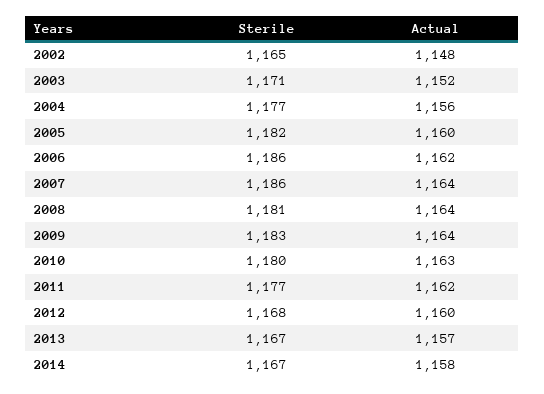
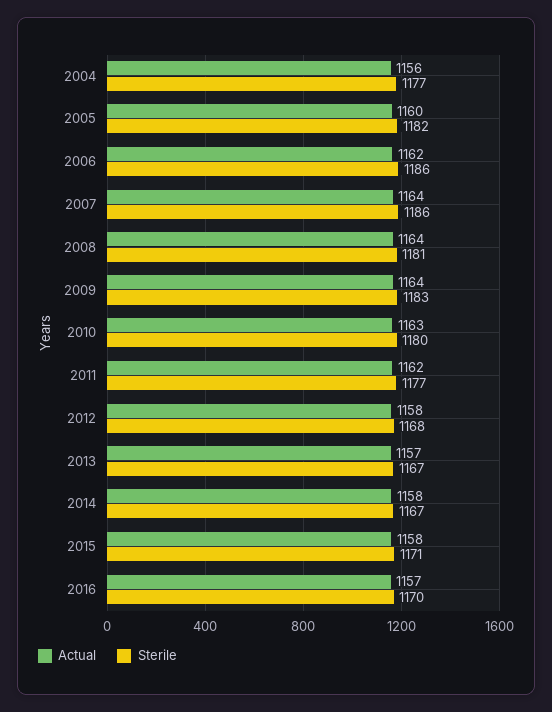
Sterile, 2002: 1165 -> none
Actual, 2002: 1148 -> none
Sterile, 2003: 1171 -> none
Actual, 2003: 1152 -> none
Actual, 2012: 1160 -> 1158
Actual, 2015: none -> 1158
Sterile, 2015: none -> 1171
Actual, 2016: none -> 1157
Sterile, 2016: none -> 1170

